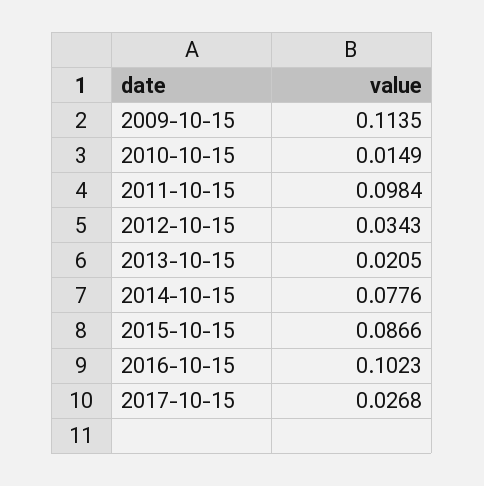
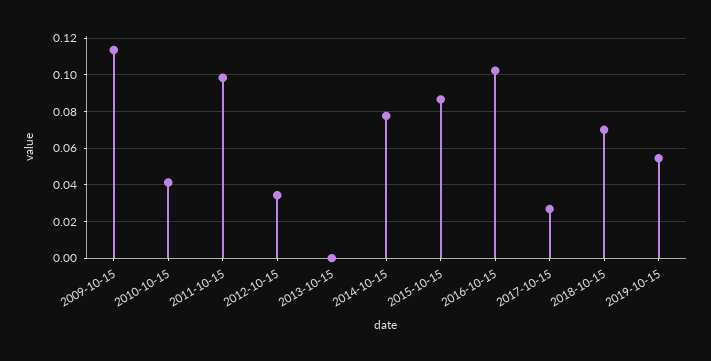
2010-10-15: 0.0149 -> 0.04
2013-10-15: 0.0205 -> 0
2018-10-15: none -> 0.07
2019-10-15: none -> 0.055

